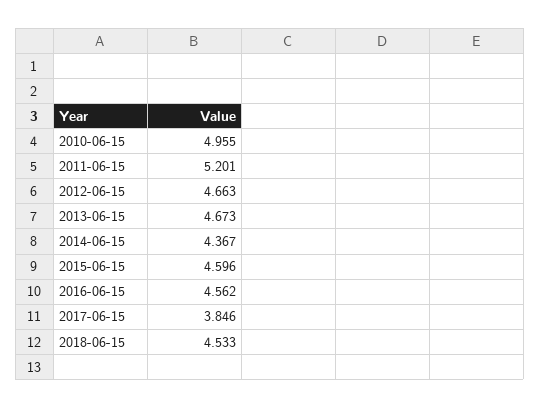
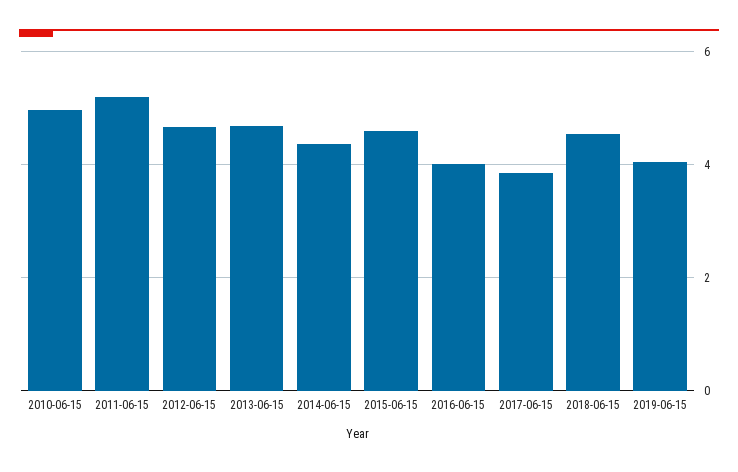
2016-06-15: 4.562 -> 4
2019-06-15: none -> 4

